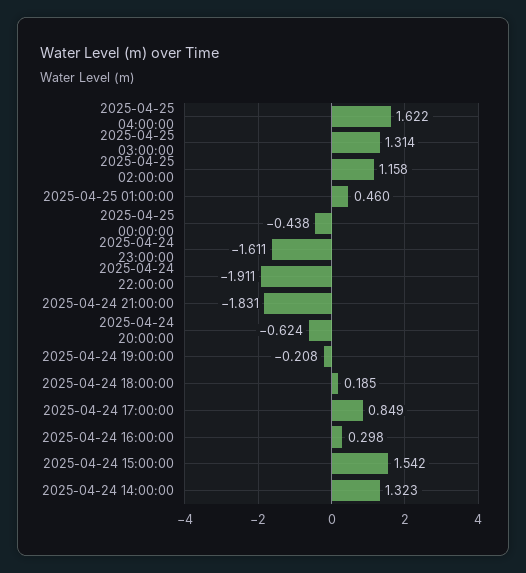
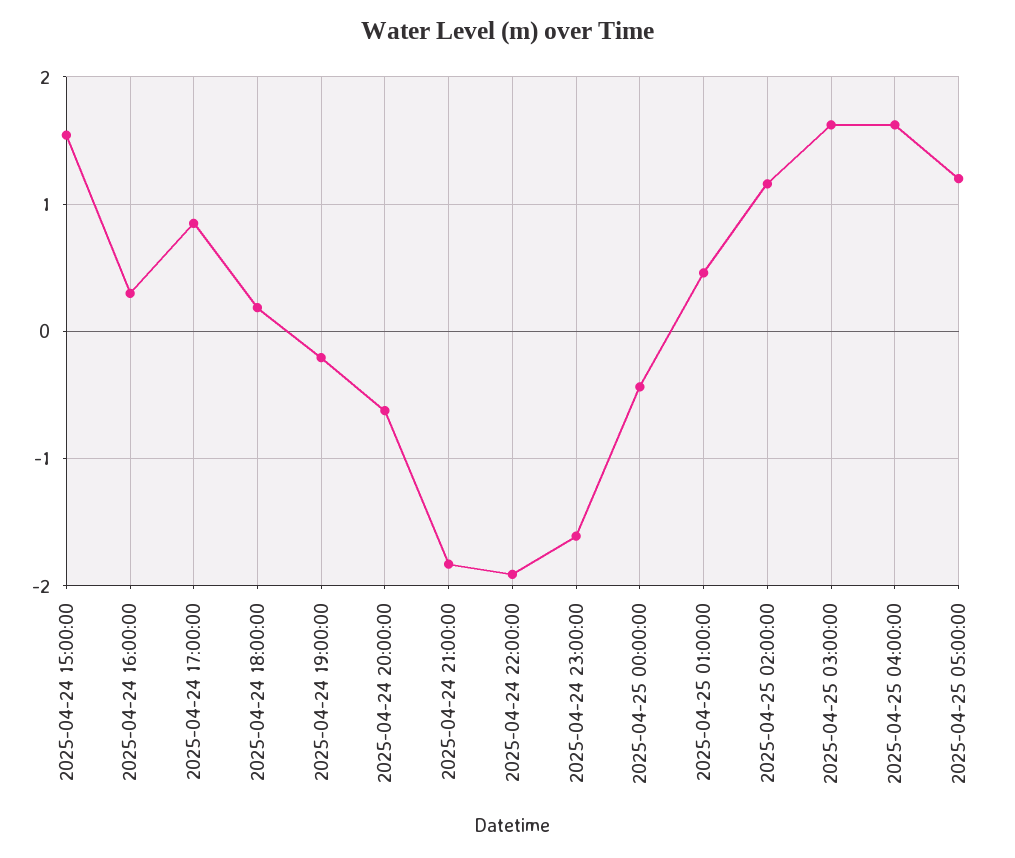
2025-04-25 03:00:00: 1.314 -> 1.6
2025-04-24 14:00:00: 1.323 -> none
2025-04-25 05:00:00: none -> 1.2

